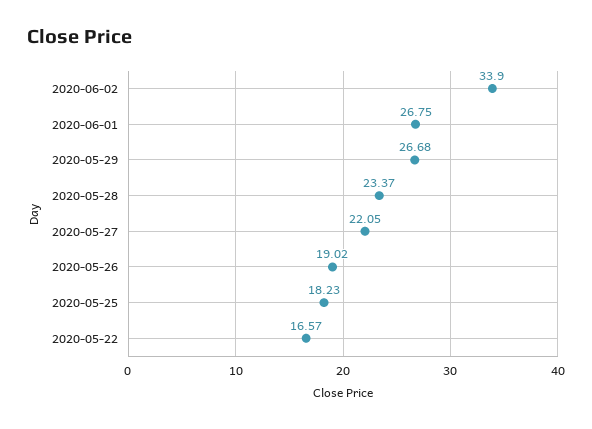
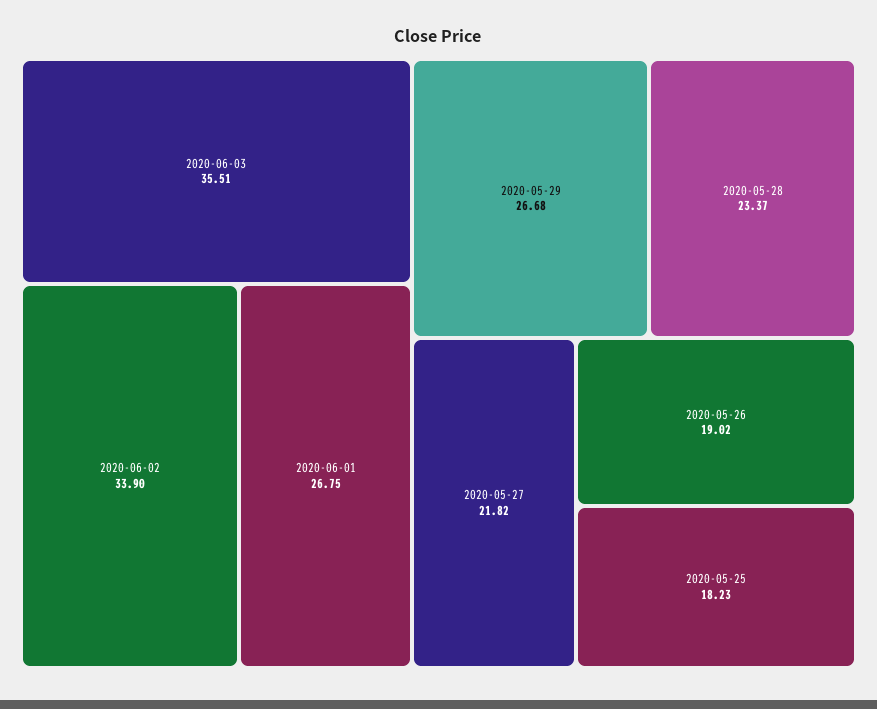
2020-05-27: 22.05 -> 21.82
2020-05-22: 16.57 -> none
2020-06-03: none -> 35.51

